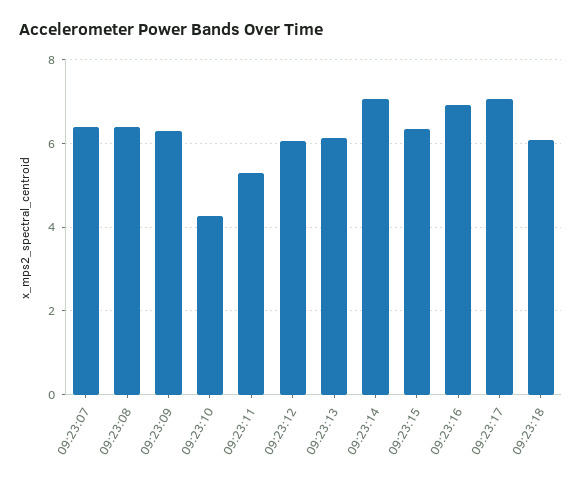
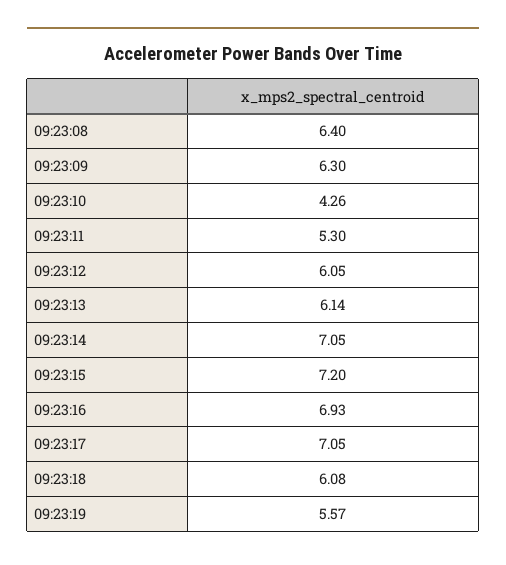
09:23:07: 6.4 -> none
09:23:15: 6.4 -> 7.2
09:23:19: none -> 5.57

